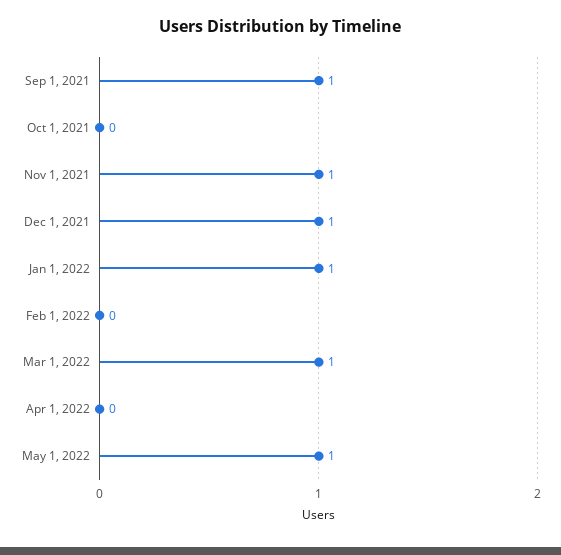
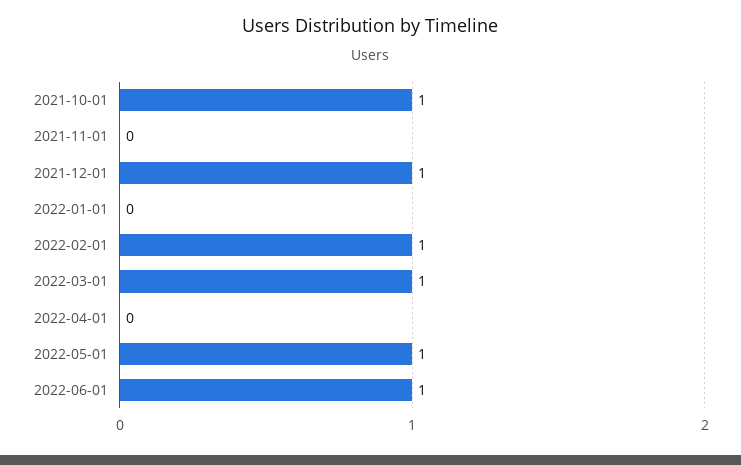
Sep 1, 2021: 1 -> none
Oct 1, 2021: 0 -> 1
Nov 1, 2021: 1 -> 0
Jan 1, 2022: 1 -> 0
Feb 1, 2022: 0 -> 1
2022-06-01: none -> 1

